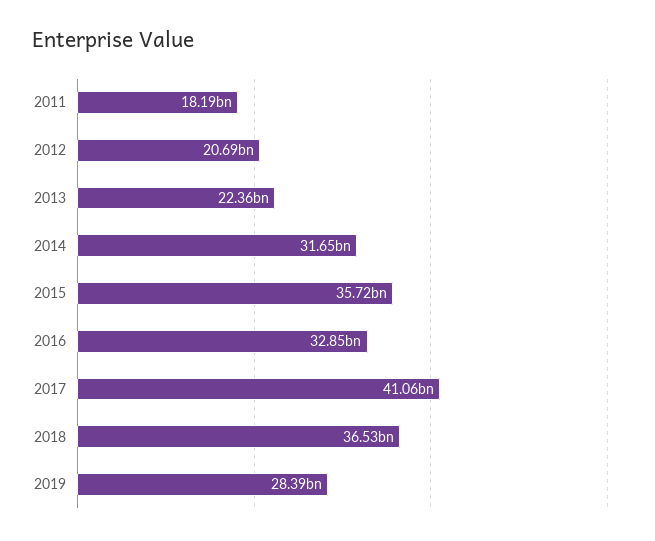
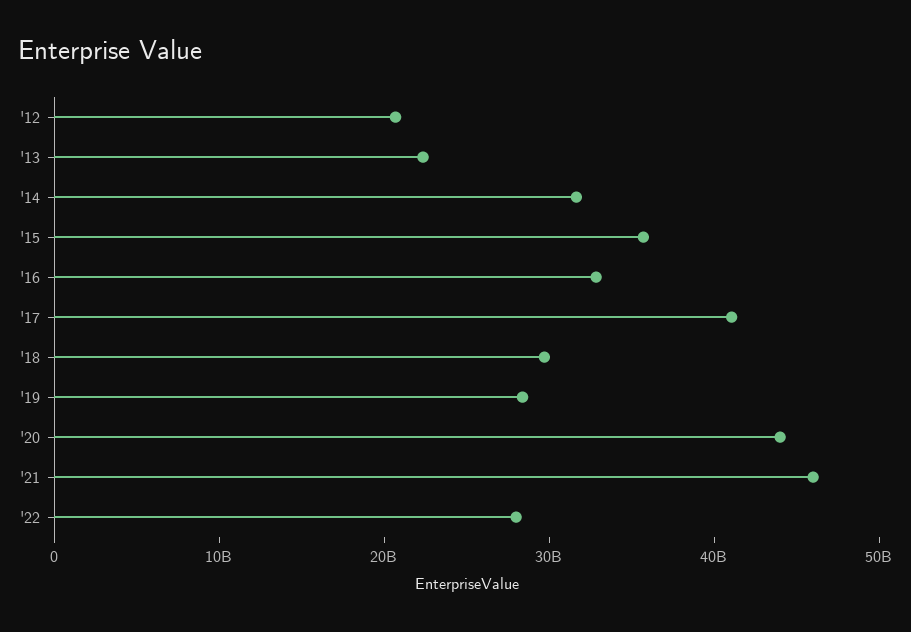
2011: 18190000000 -> none
2018: 36530000000 -> 30000000000
'20: none -> 44000000000
'21: none -> 46000000000
'22: none -> 28000000000

